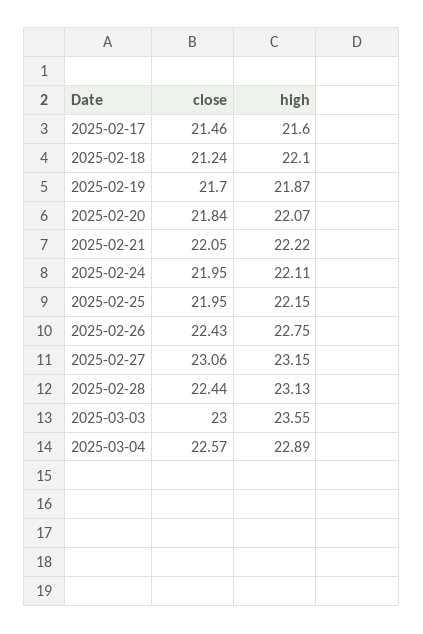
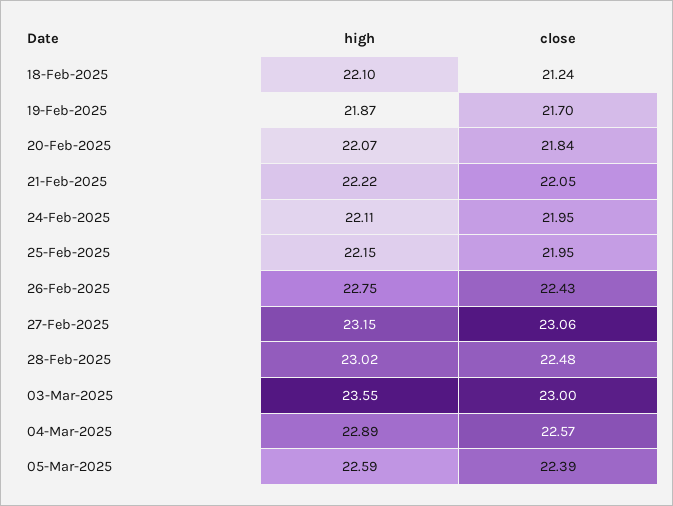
close, 2025-02-17: 21.46 -> none
high, 2025-02-17: 21.6 -> none
close, 2025-02-28: 22.44 -> 22.48
high, 2025-02-28: 23.13 -> 23.02
high, 05-Mar-2025: none -> 22.59
close, 05-Mar-2025: none -> 22.39

